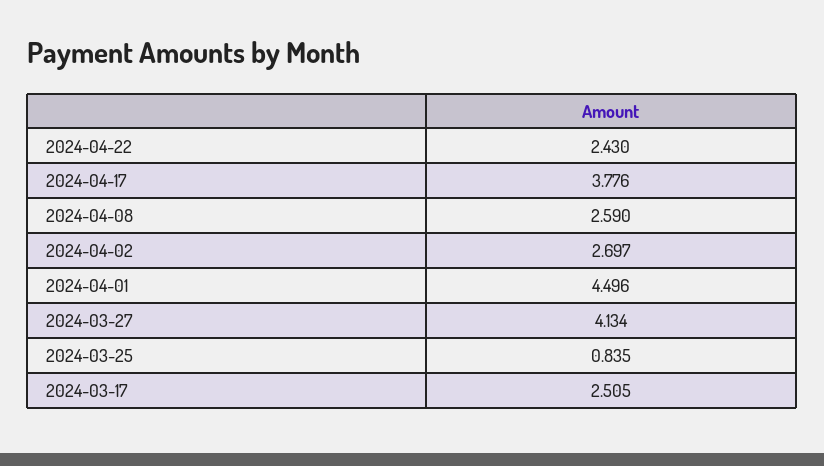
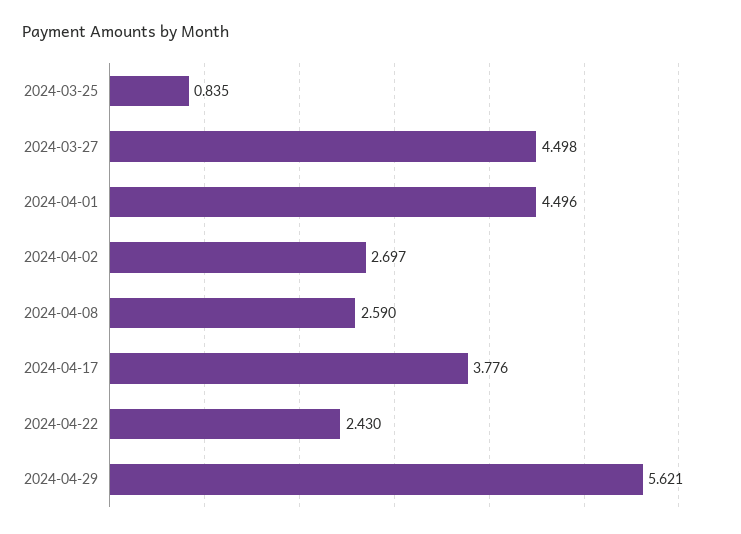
2024-03-27: 4.134 -> 4.498
2024-03-17: 2.505 -> none
2024-04-29: none -> 5.621

